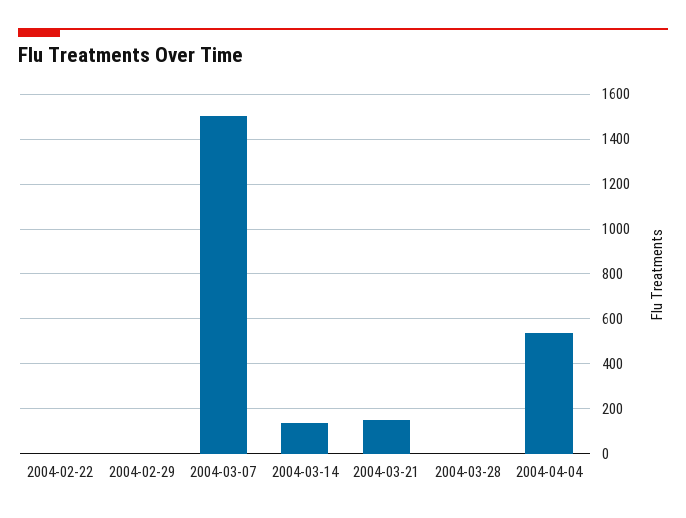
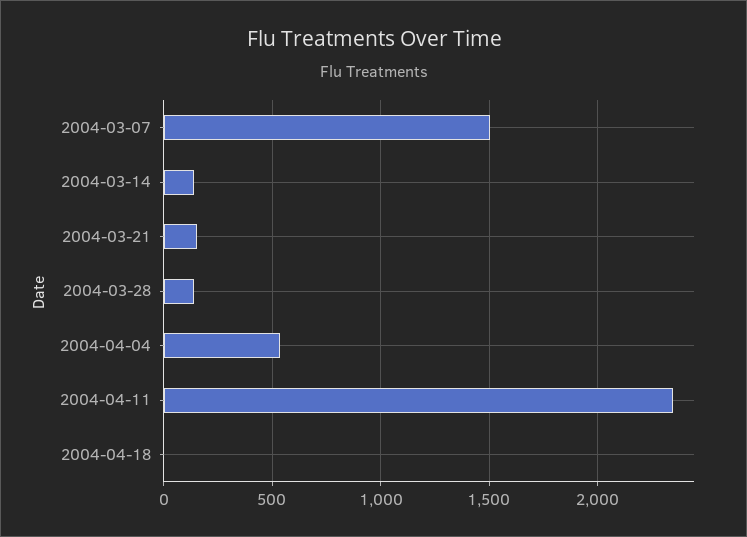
2004-02-22: 0 -> none
2004-02-29: 0 -> none
2004-03-28: 0 -> 150
2004-04-11: none -> 2350
2004-04-18: none -> 0

